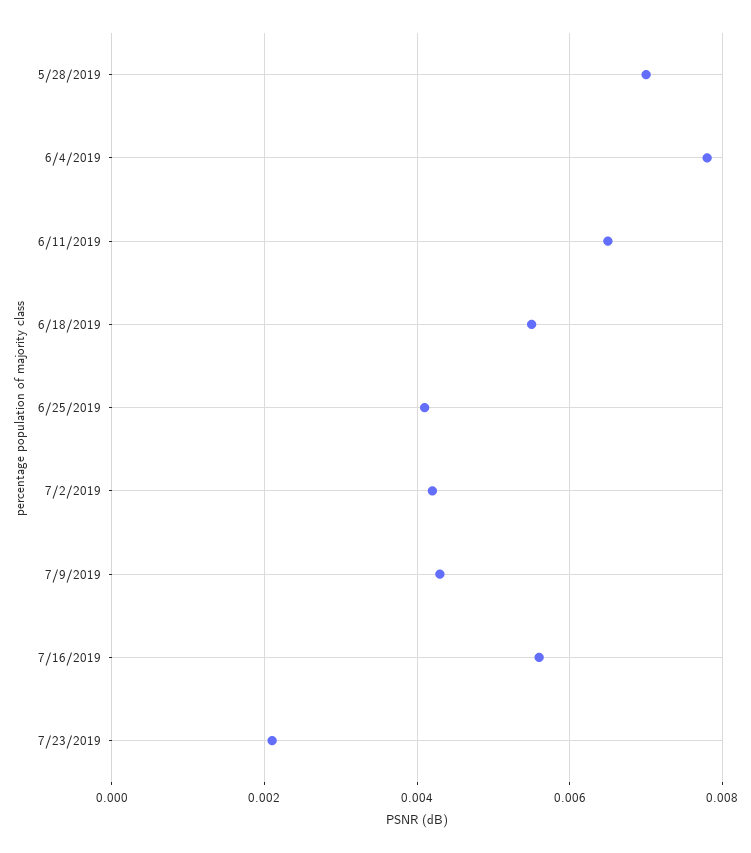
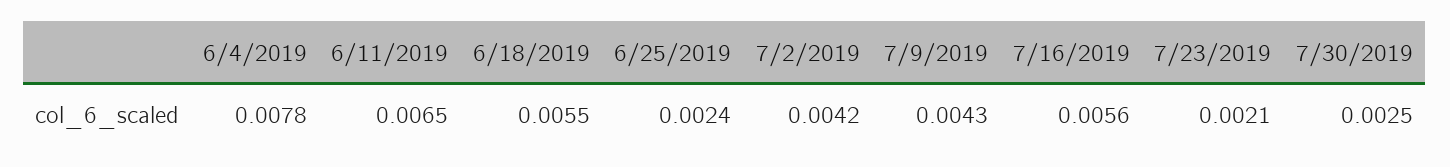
5/28/2019: 0.007 -> none
6/25/2019: 0.004 -> 0.0024
7/30/2019: none -> 0.0025

